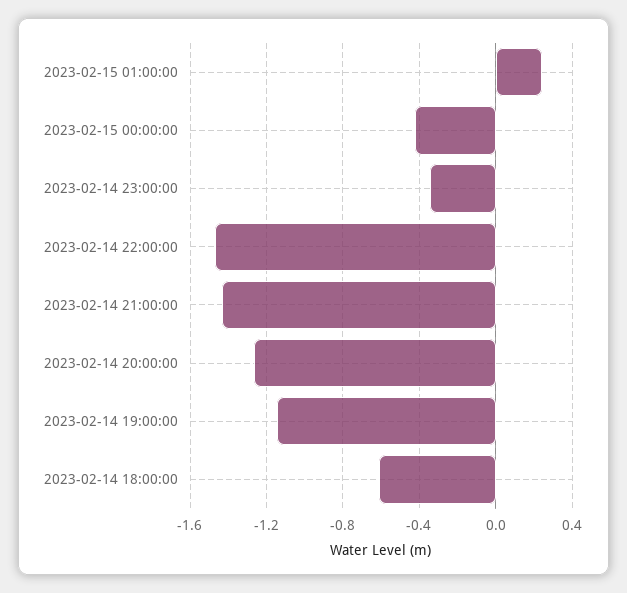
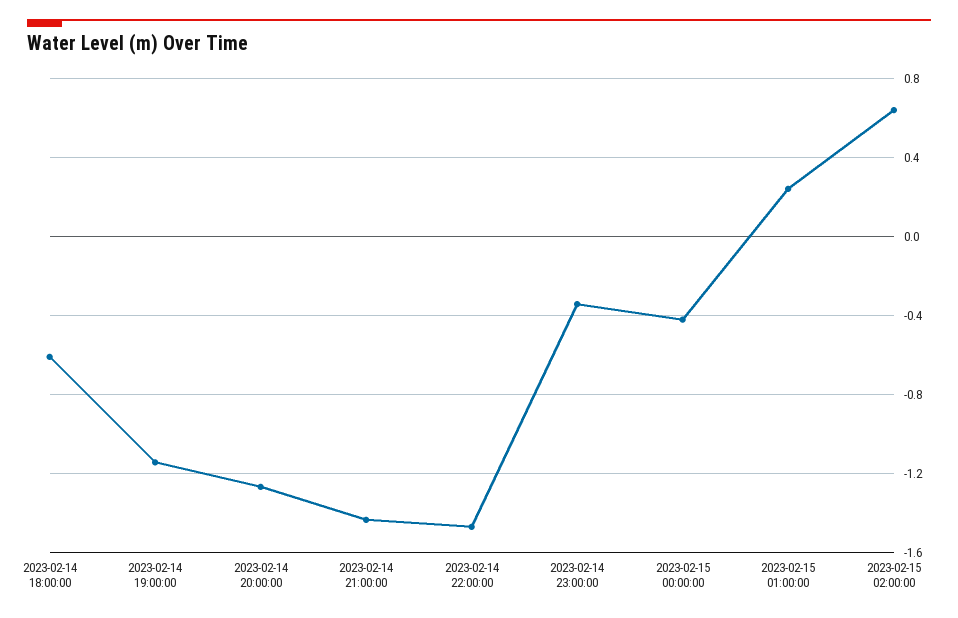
2023-02-15 02:00:00: none -> 0.65

